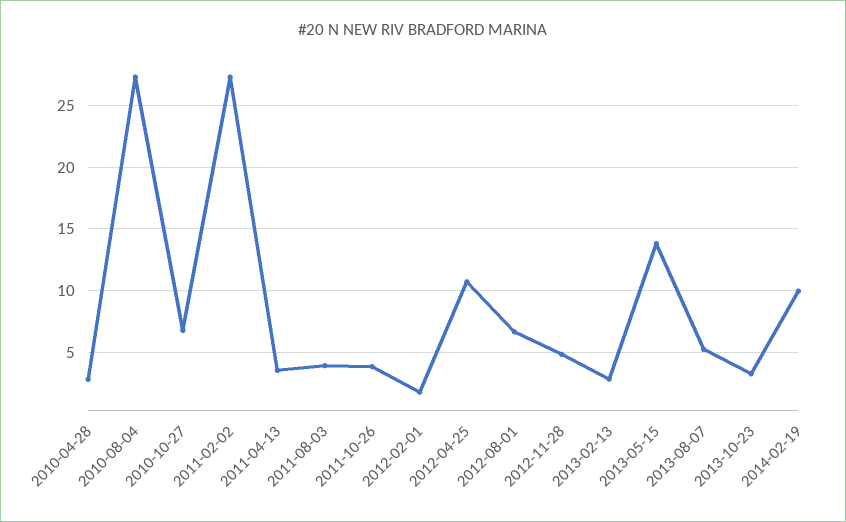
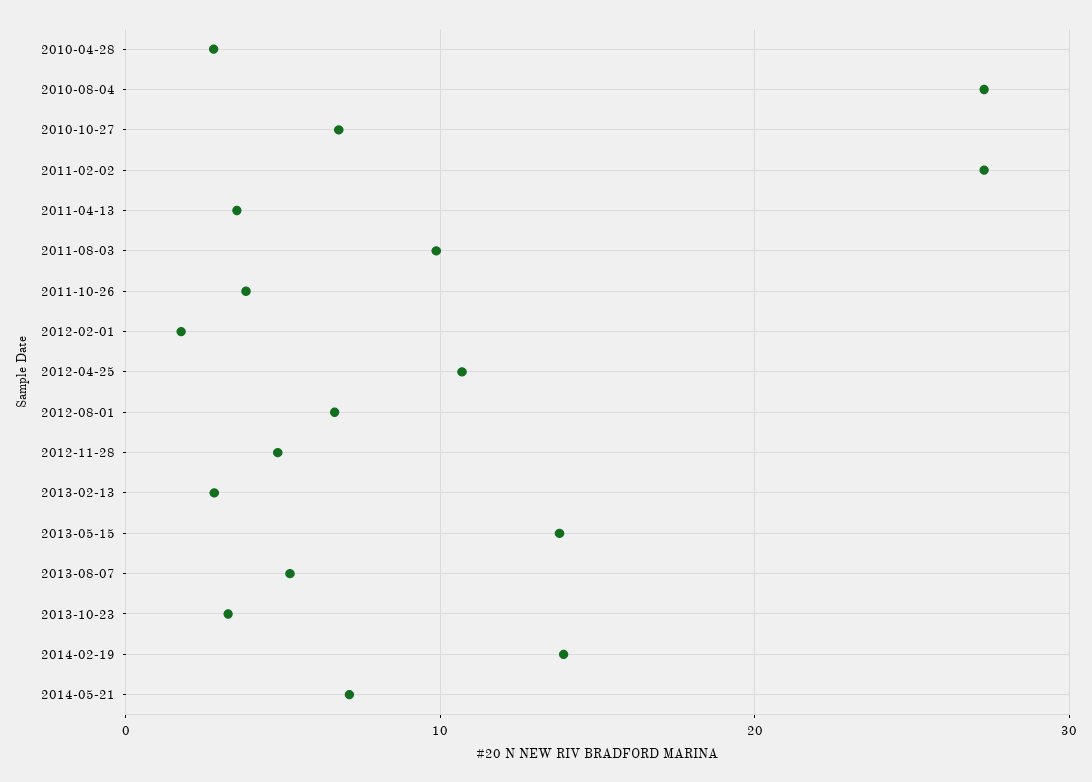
2011-08-03: 4 -> 10
2014-02-19: 10 -> 14
2014-05-21: none -> 7

